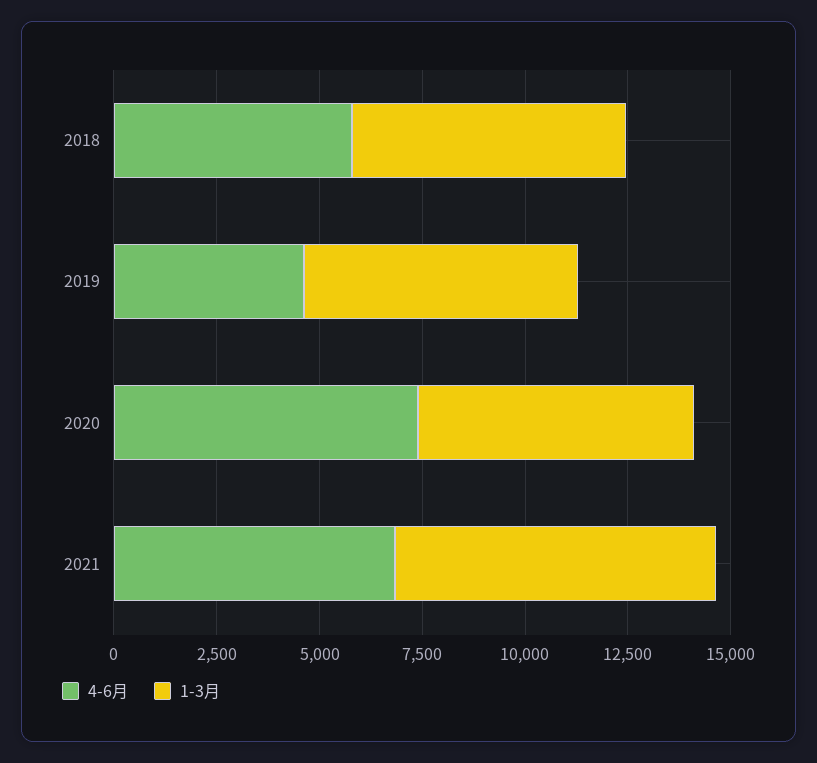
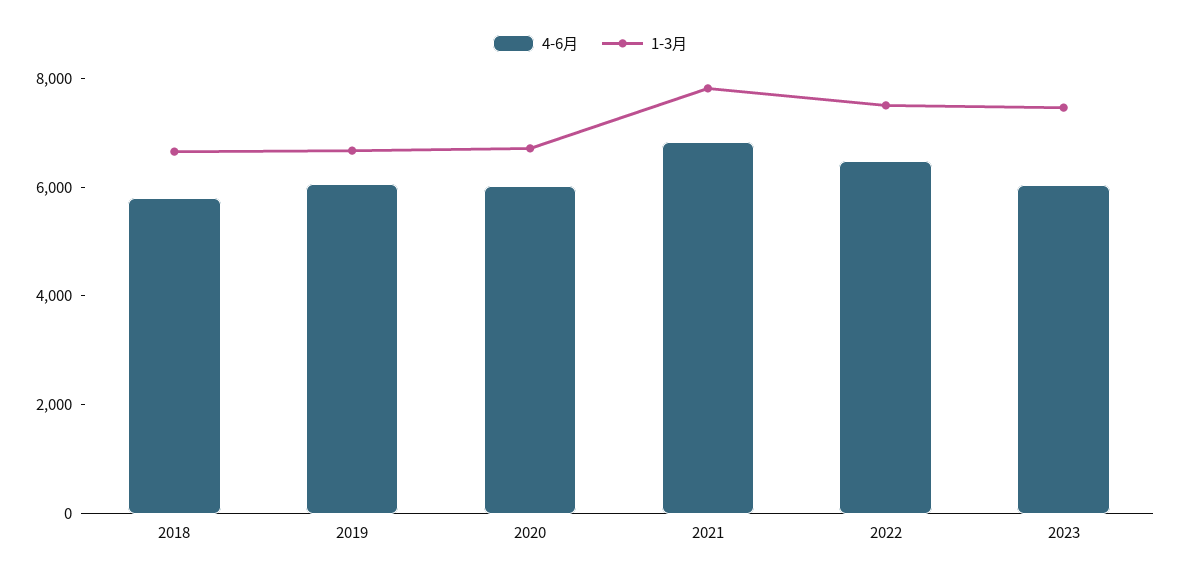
4-6月, 2019: 4500 -> 6000
4-6月, 2020: 7500 -> 6000
4-6月, 2022: none -> 6500
1-3月, 2022: none -> 7500
4-6月, 2023: none -> 6000
1-3月, 2023: none -> 7500

